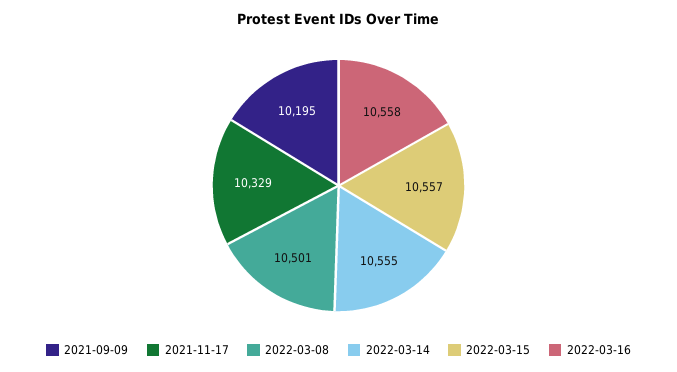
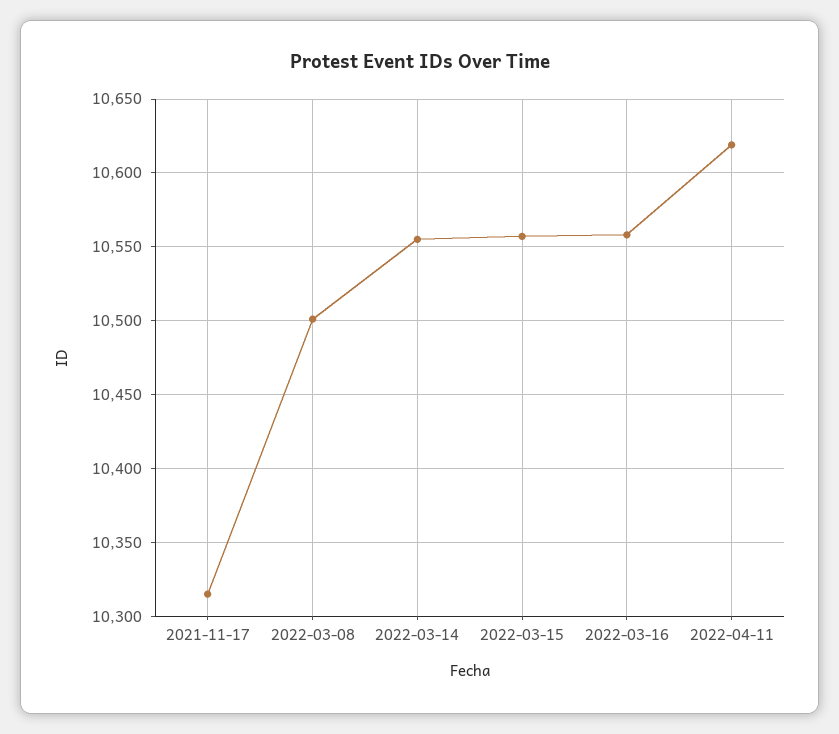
2021-09-09: 10195 -> none
2021-11-17: 10329 -> 10315
2022-04-11: none -> 10620

